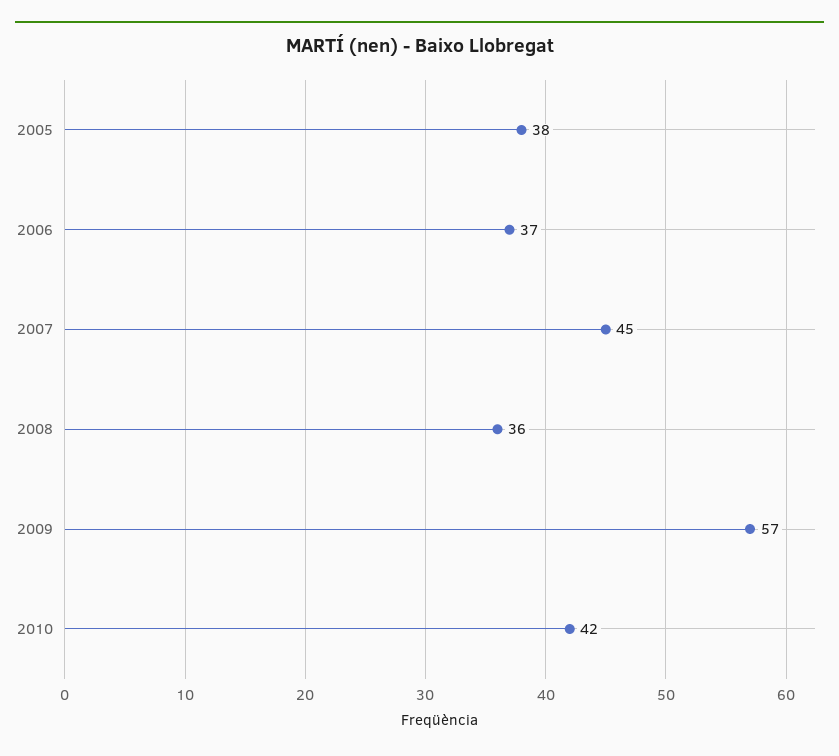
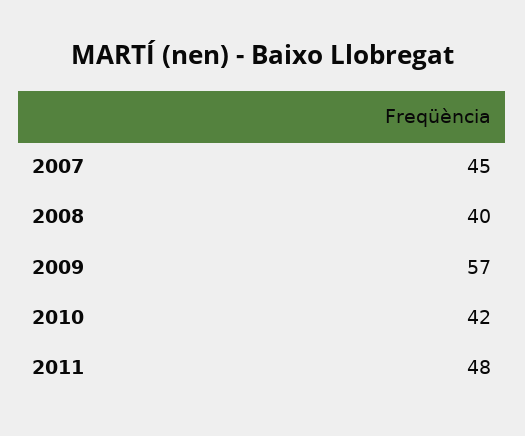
2005: 38 -> none
2006: 37 -> none
2008: 36 -> 40
2011: none -> 48

